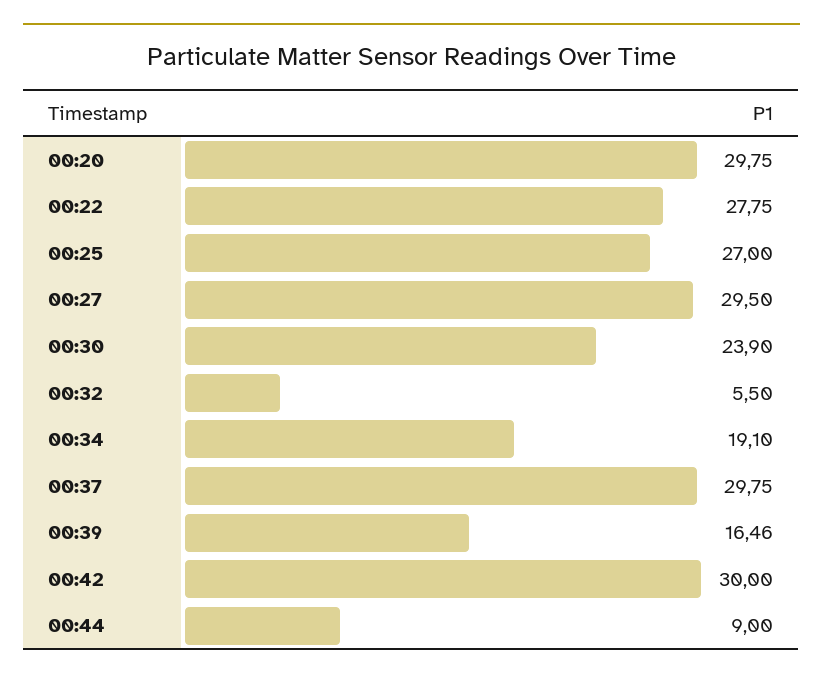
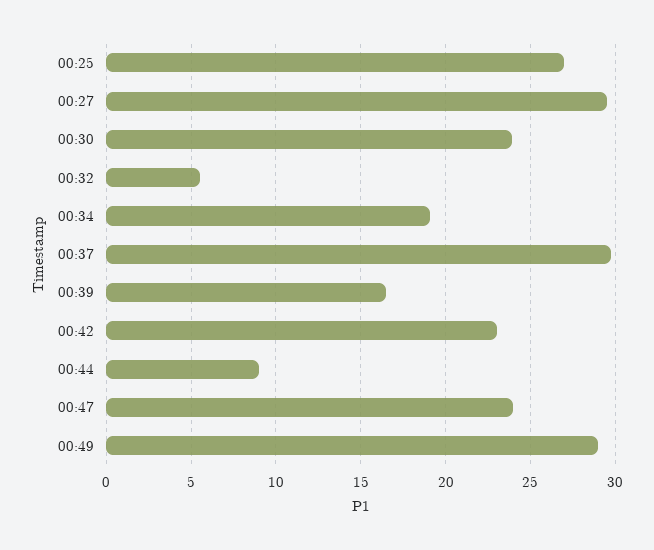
00:20: 29.75 -> none
00:22: 27.75 -> none
00:42: 30 -> 23
00:47: none -> 24
00:49: none -> 29

